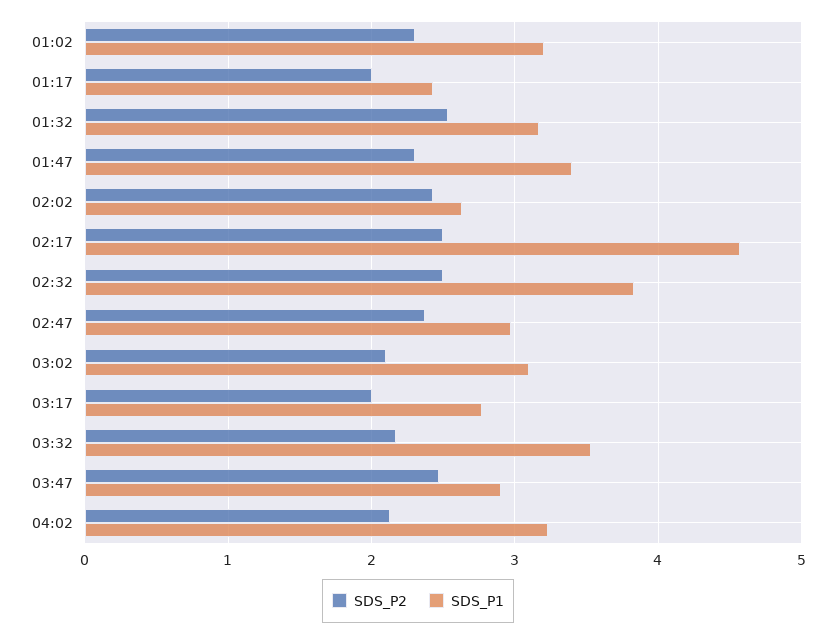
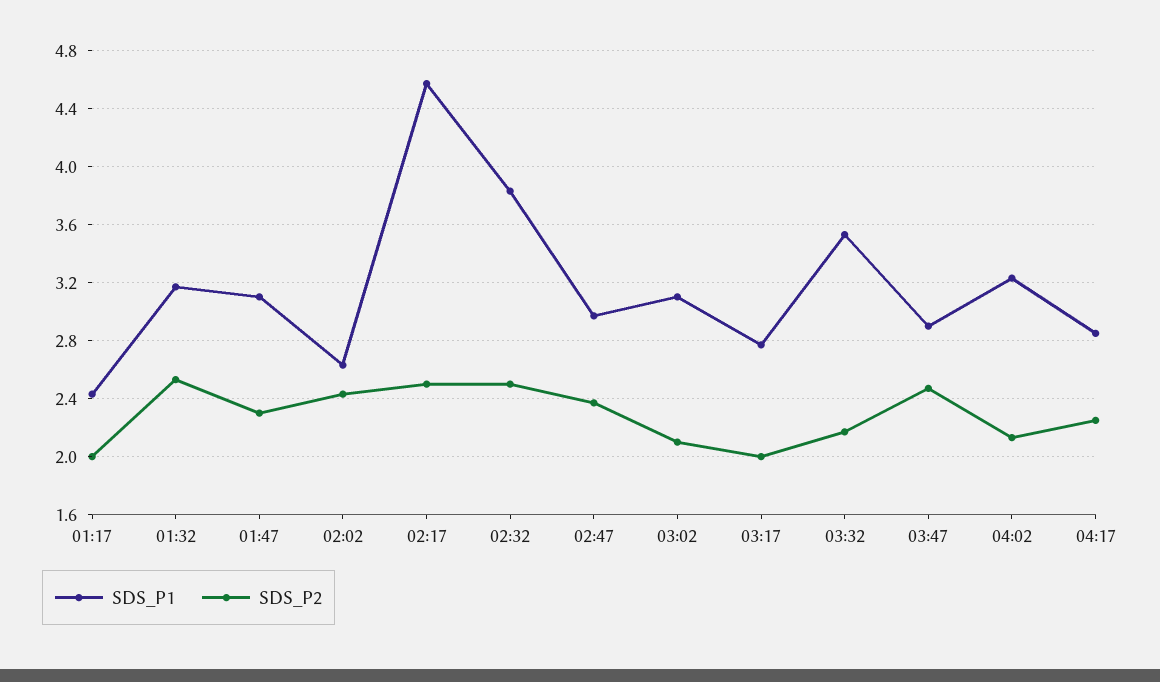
SDS_P2, 01:02: 2.3 -> none
SDS_P1, 01:02: 3.2 -> none
SDS_P1, 01:47: 3.4 -> 3.1
SDS_P1, 04:17: none -> 2.85
SDS_P2, 04:17: none -> 2.25

